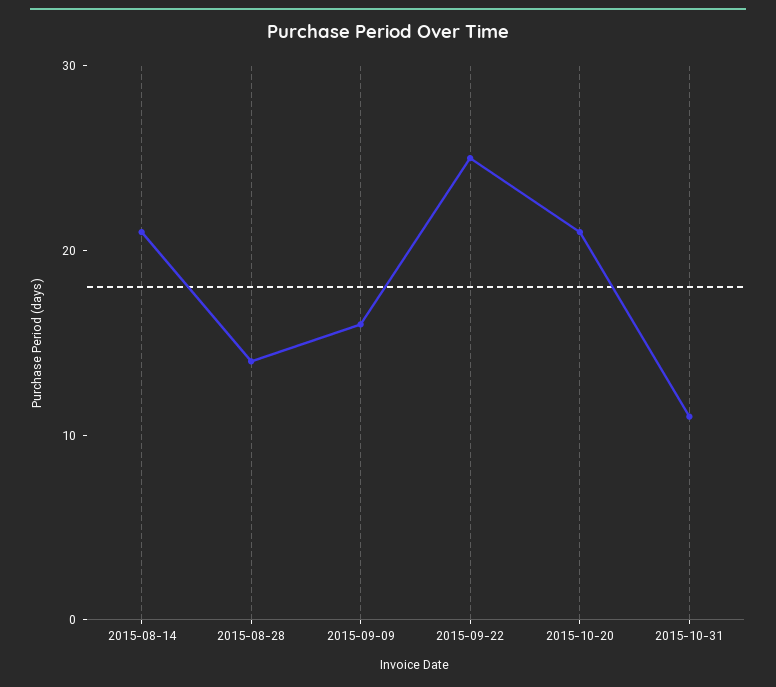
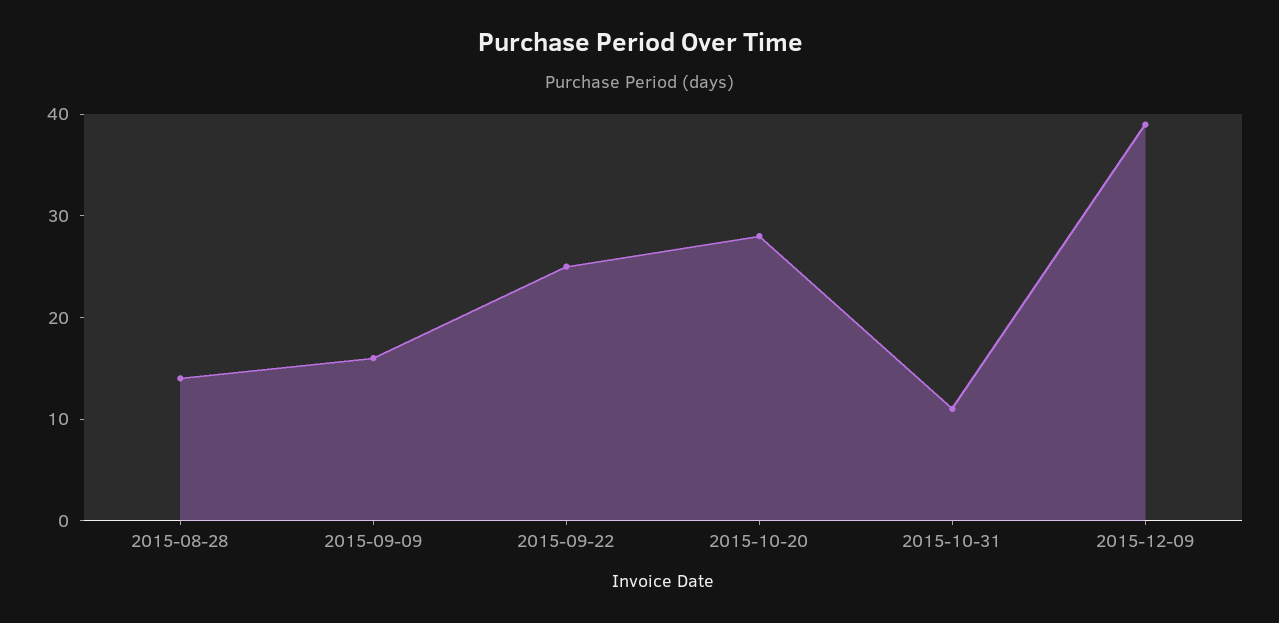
2015-08-14: 21 -> none
2015-10-20: 21 -> 28
2015-12-09: none -> 39

